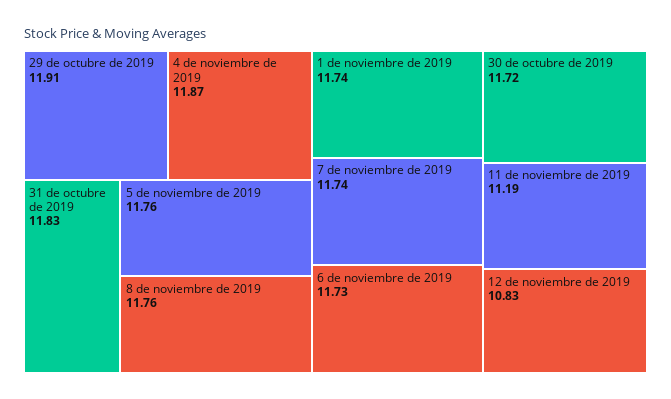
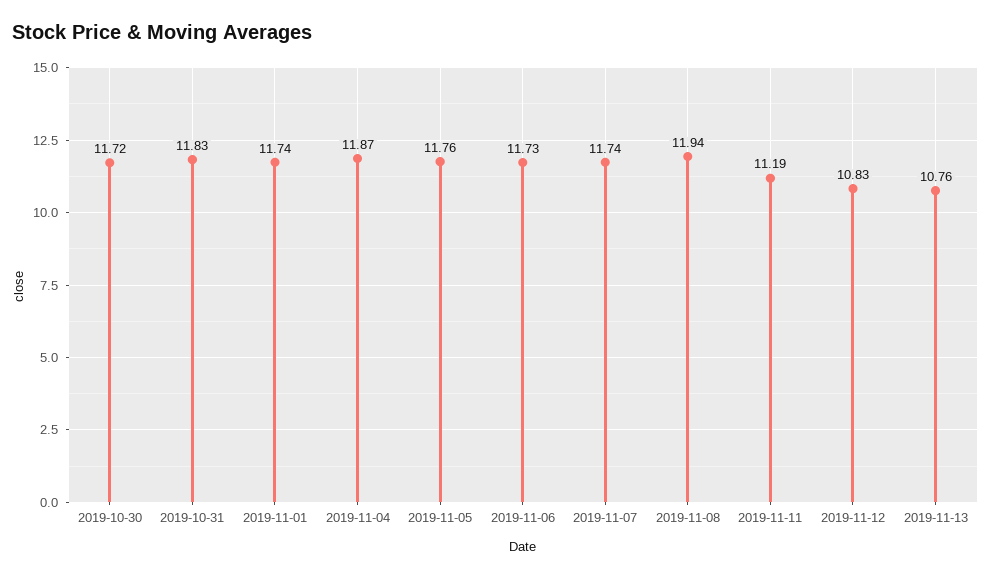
29 de octubre de 2019: 11.91 -> none
8 de noviembre de 2019: 11.76 -> 11.94
2019-11-13: none -> 10.76

